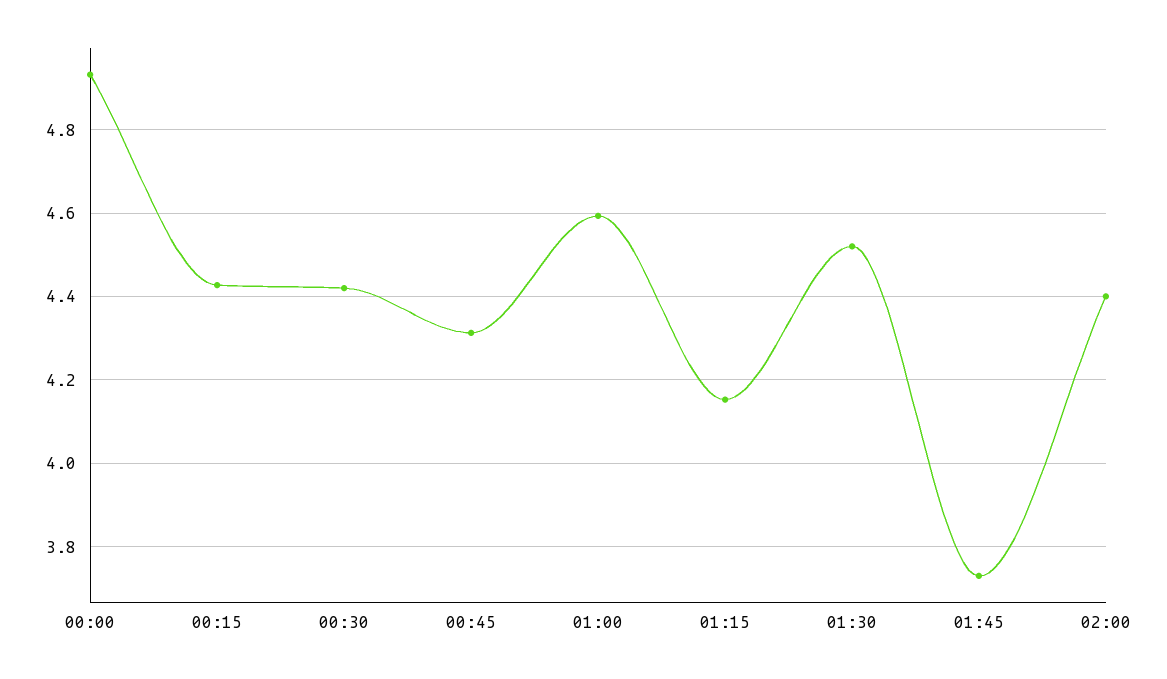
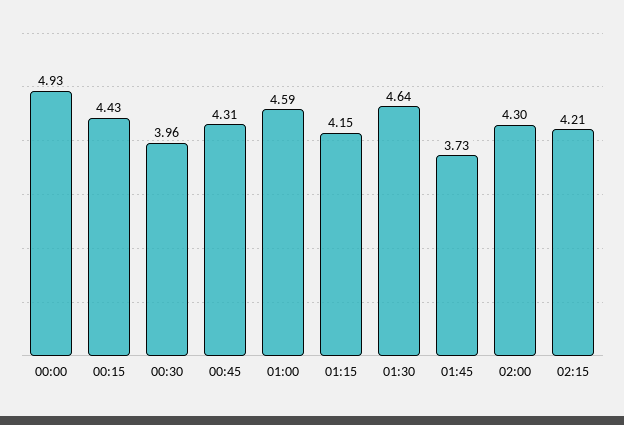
00:30: 4.42 -> 3.96
01:30: 4.52 -> 4.64
02:00: 4.4 -> 4.3
02:15: none -> 4.21

